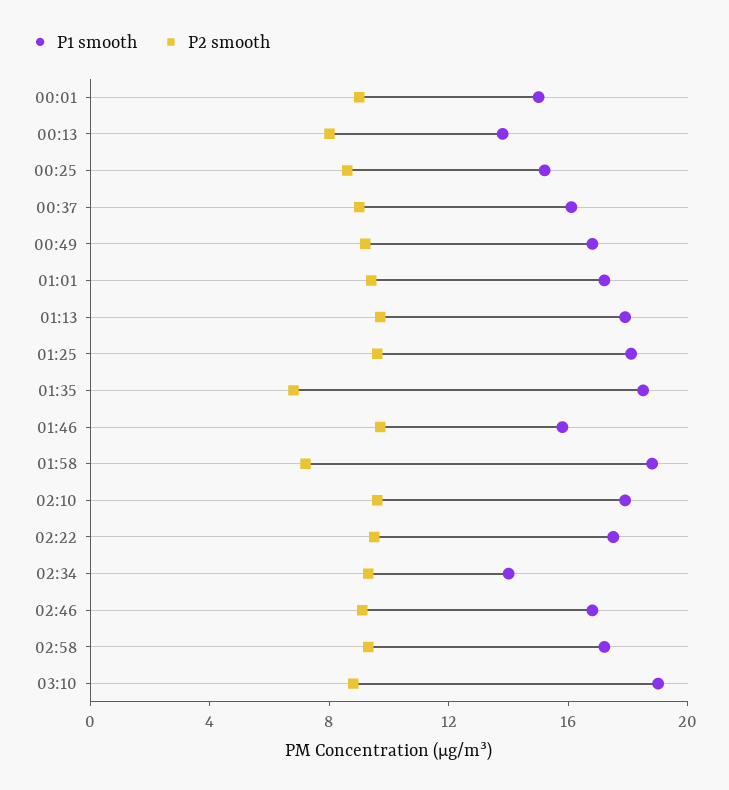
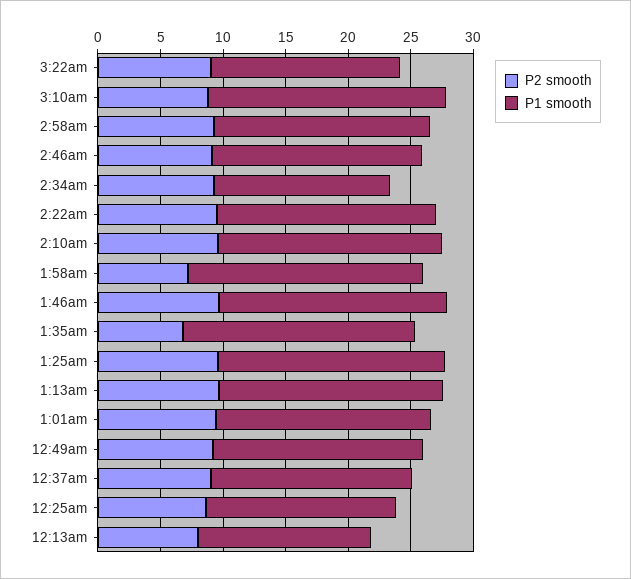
P1 smooth, 00:01: 15 -> none
P2 smooth, 00:01: 9 -> none
P1 smooth, 01:46: 16 -> 18
P2 smooth, 3:22am: none -> 9
P1 smooth, 3:22am: none -> 15

